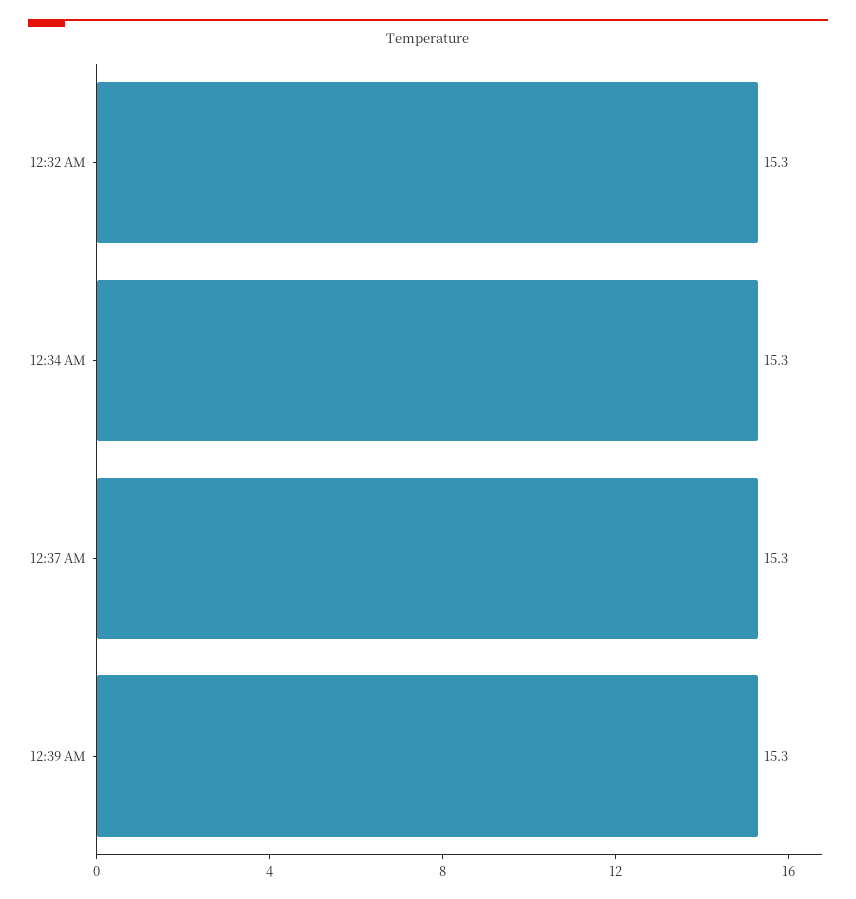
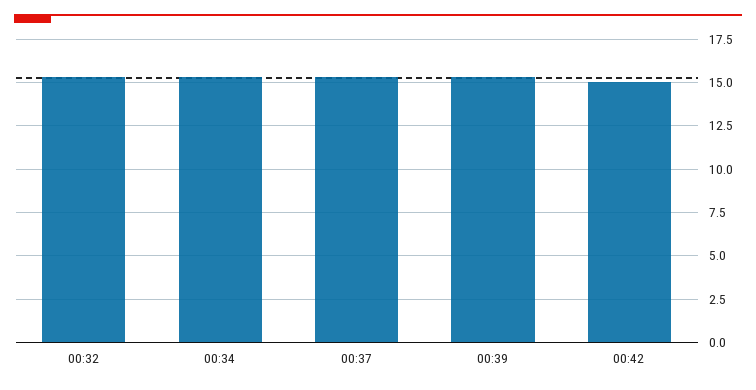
00:42: none -> 15

